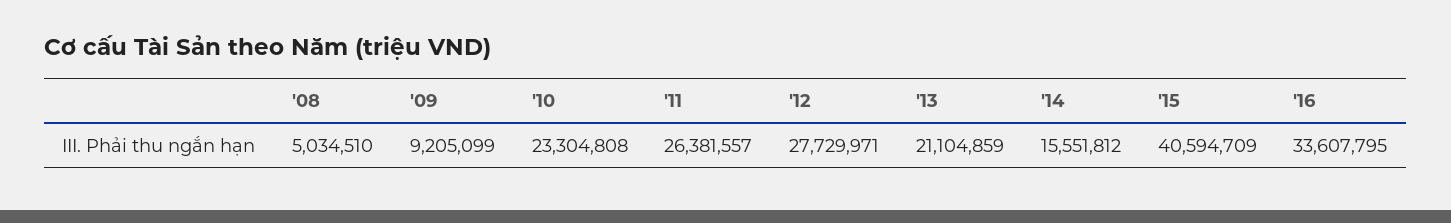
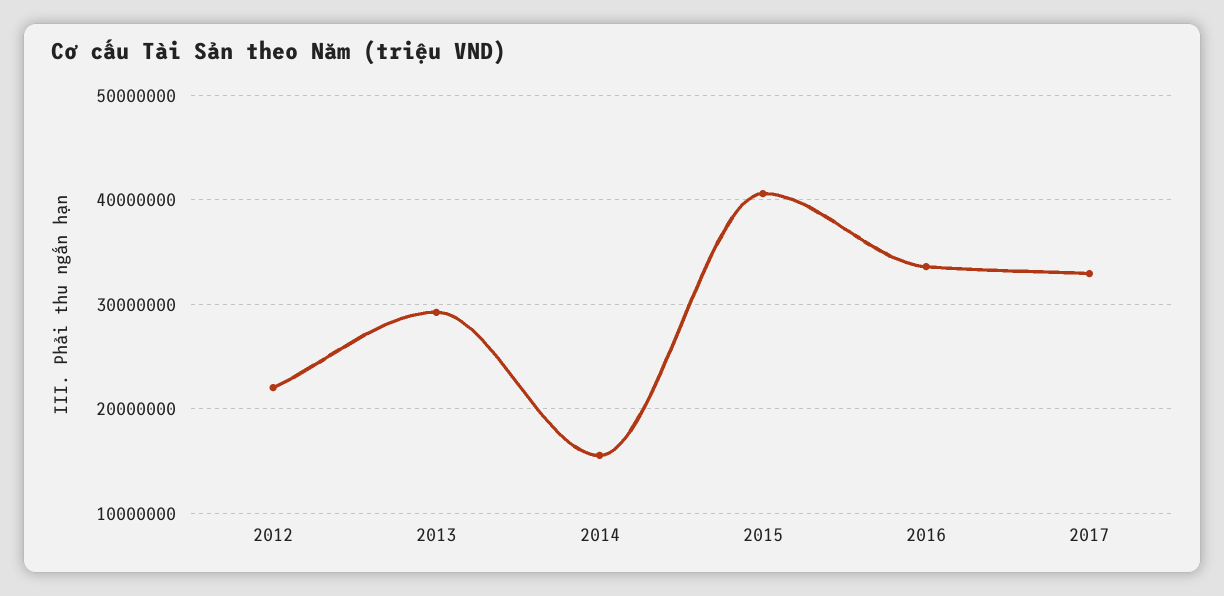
'08: 5034510 -> none
'09: 9205099 -> none
'10: 23304808 -> none
'11: 26381557 -> none
'12: 27729971 -> 22000000
'13: 21104859 -> 29000000
2017: none -> 33000000

